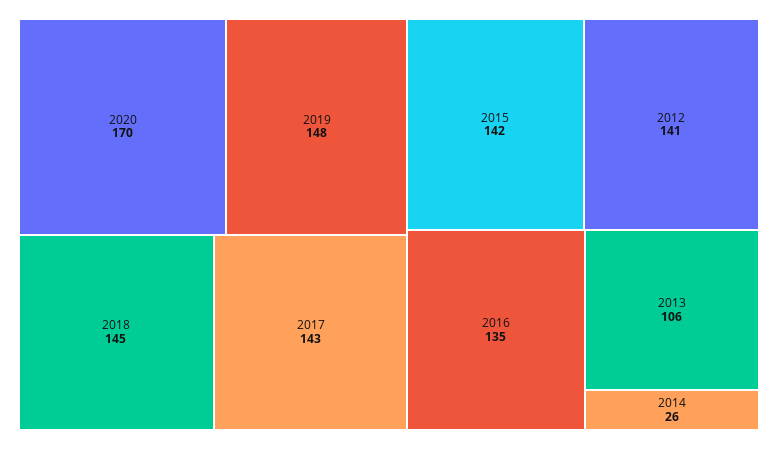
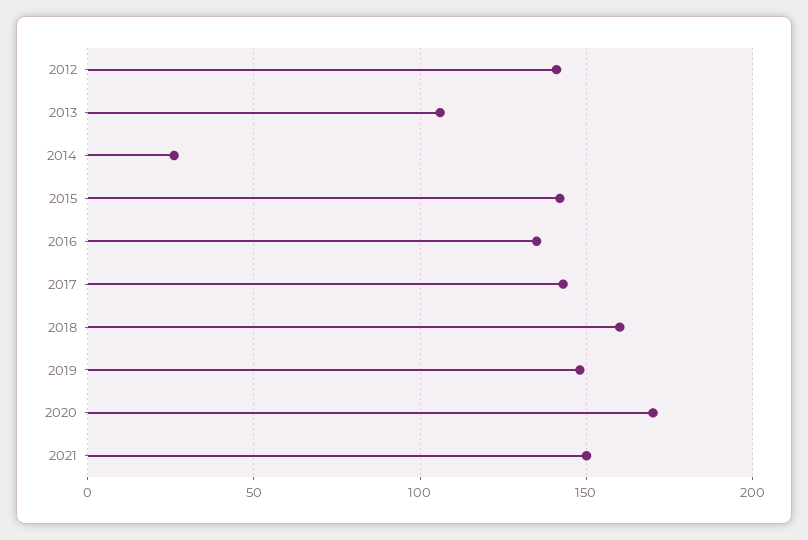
2018: 145 -> 160
2021: none -> 150

